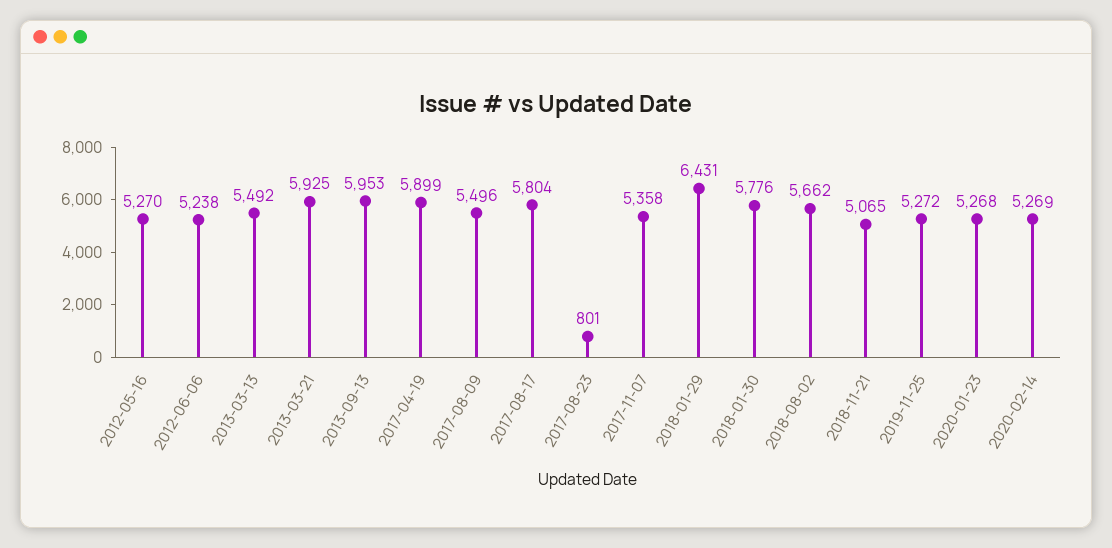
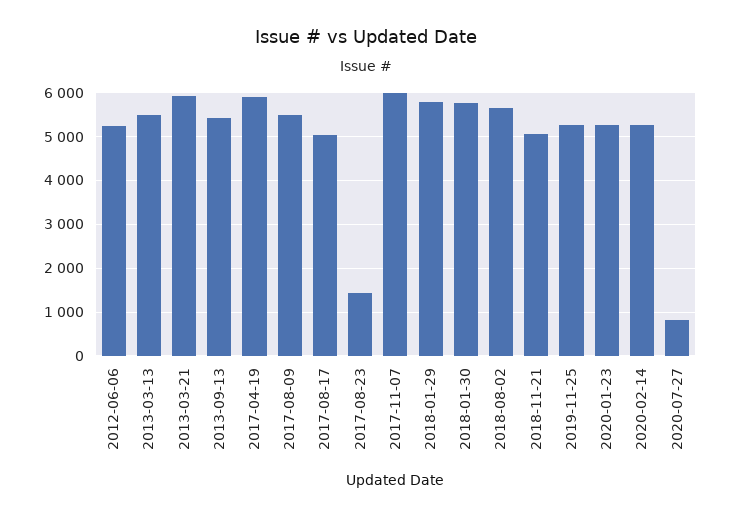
2012-05-16: 5270 -> none
2013-09-13: 5953 -> 5400
2017-08-17: 5804 -> 5000
2017-08-23: 801 -> 1400
2017-11-07: 5358 -> 6000
2018-01-29: 6431 -> 5800
2020-07-27: none -> 800

